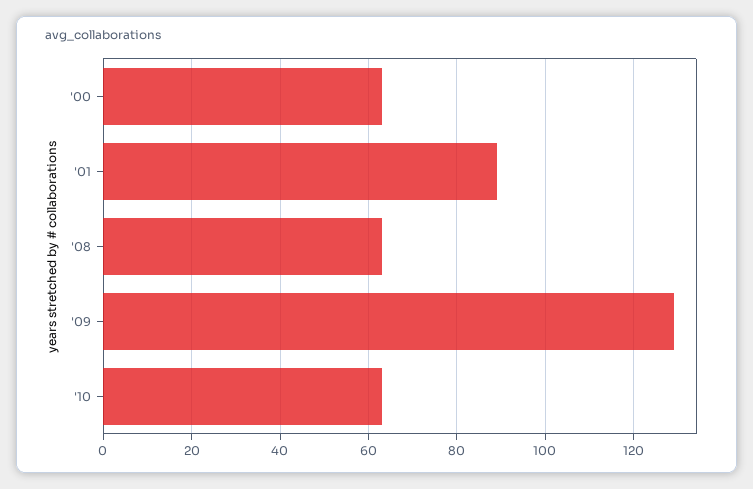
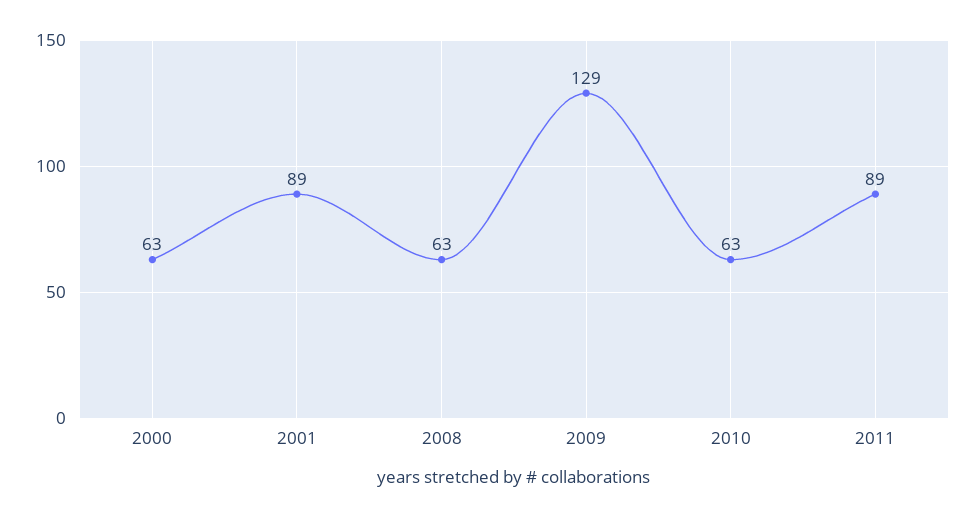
2011: none -> 89

